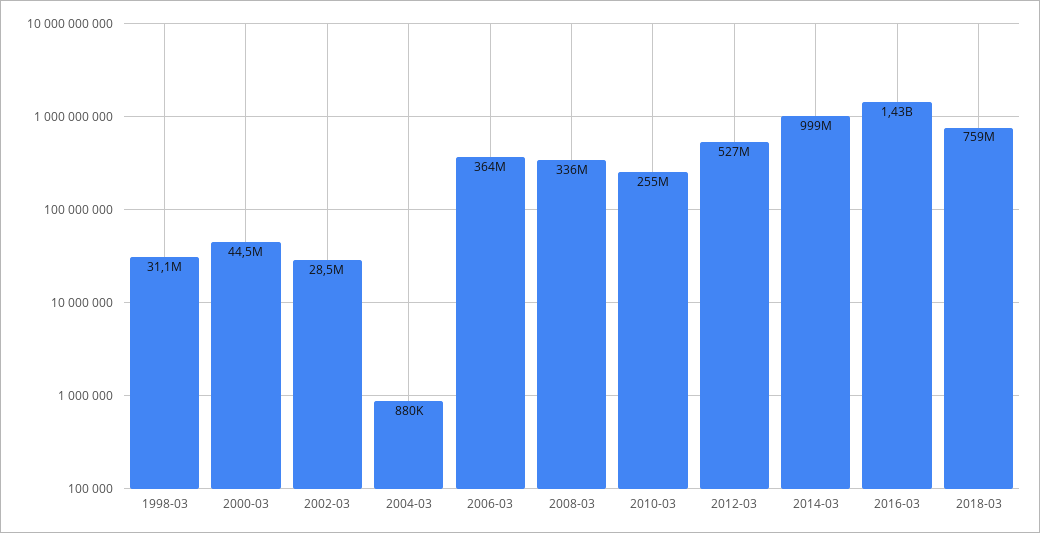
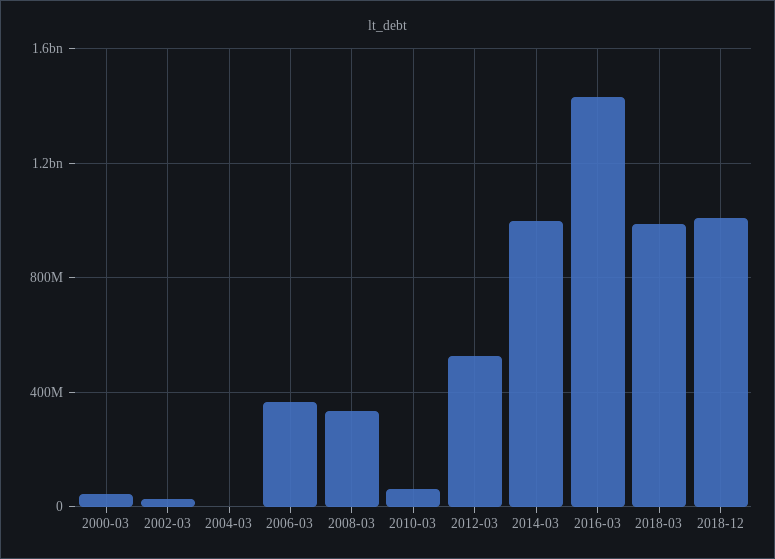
1998-03: 31100000 -> none
2010-03: 255000000 -> 50000000
2018-03: 759000000 -> 1000000000
2018-12: none -> 1000000000

